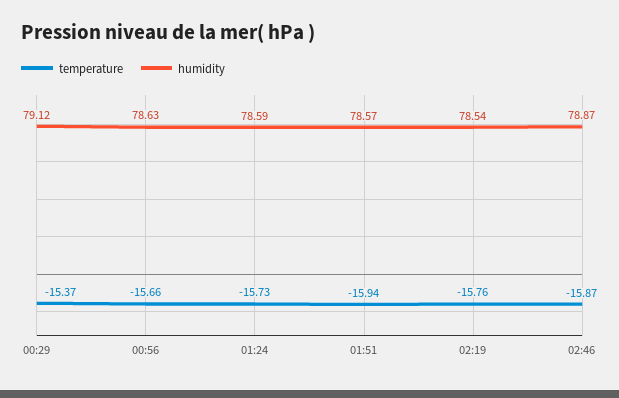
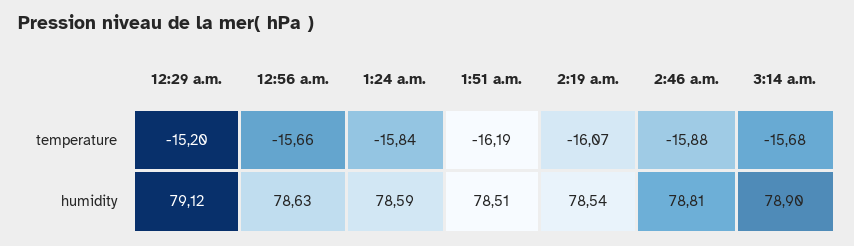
temperature, 00:29: -15.37 -> -15.2
temperature, 01:24: -15.73 -> -15.84
temperature, 01:51: -15.94 -> -16.19
humidity, 01:51: 78.57 -> 78.51
temperature, 02:19: -15.76 -> -16.07
temperature, 02:46: -15.87 -> -15.88
humidity, 02:46: 78.87 -> 78.81
temperature, 3:14 a.m.: none -> -15.68
humidity, 3:14 a.m.: none -> 78.9

